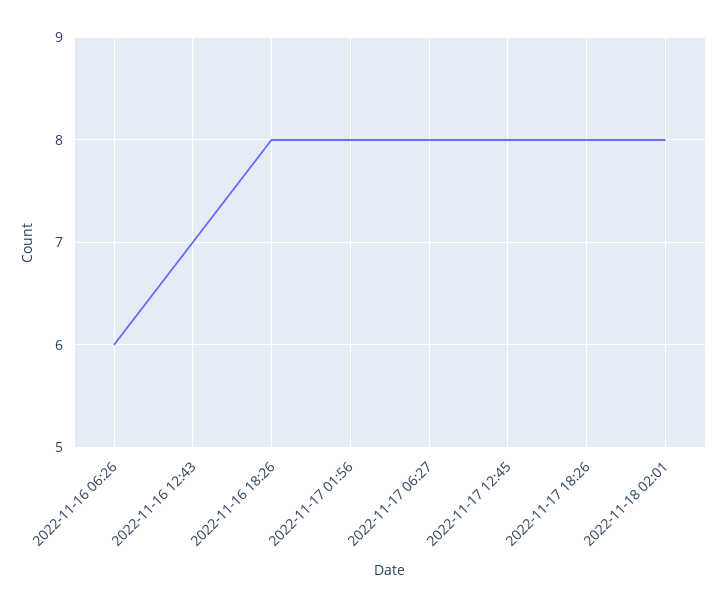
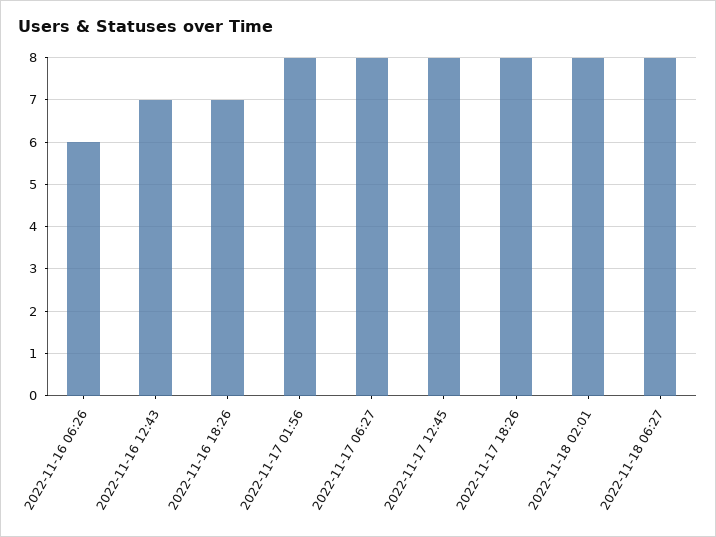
2022-11-16 18:26: 8 -> 7
2022-11-18 06:27: none -> 8

